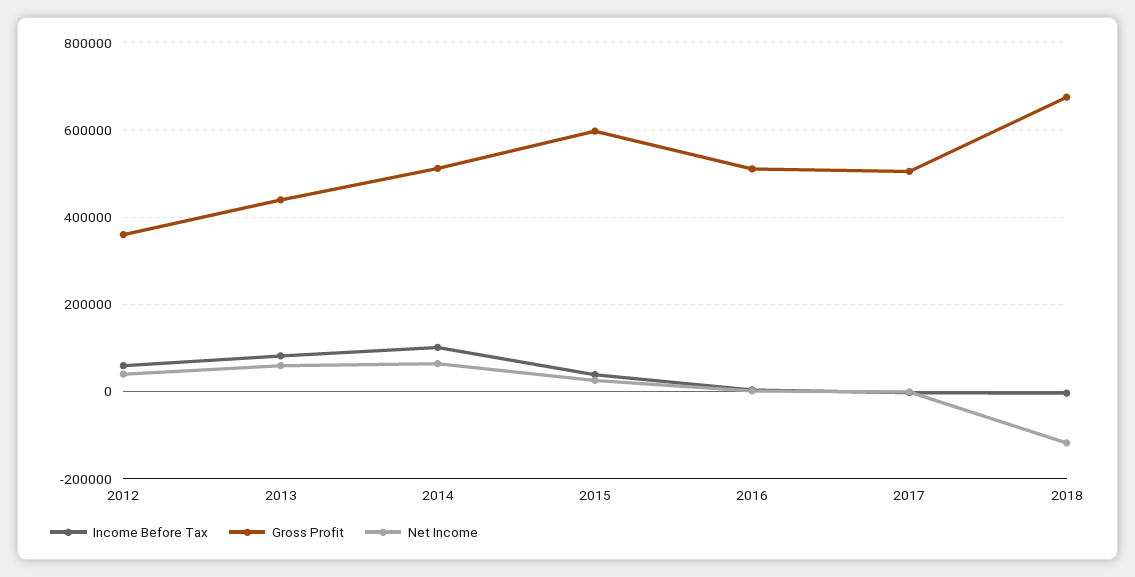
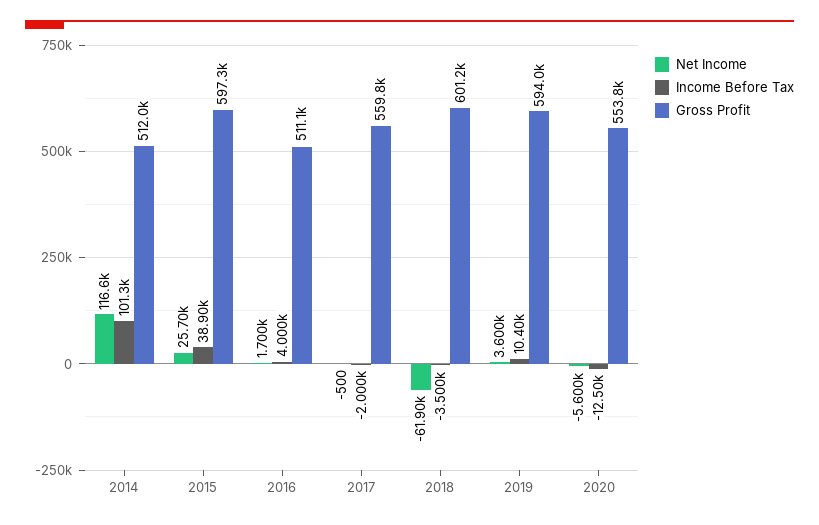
Income Before Tax, 2012: 60000 -> none
Gross Profit, 2012: 360000 -> none
Net Income, 2012: 40000 -> none
Income Before Tax, 2013: 80000 -> none
Gross Profit, 2013: 440000 -> none
Net Income, 2013: 60000 -> none
Net Income, 2014: 60000 -> 116600
Gross Profit, 2017: 500000 -> 559800
Gross Profit, 2018: 680000 -> 601200
Net Income, 2018: -120000 -> -61900
Net Income, 2019: none -> 3600
Income Before Tax, 2019: none -> 10400
Gross Profit, 2019: none -> 594000
Net Income, 2020: none -> -5600
Income Before Tax, 2020: none -> -12500
Gross Profit, 2020: none -> 553800

